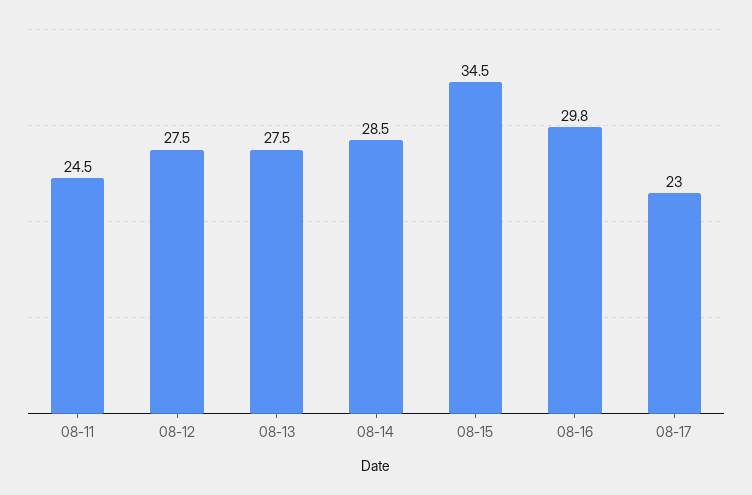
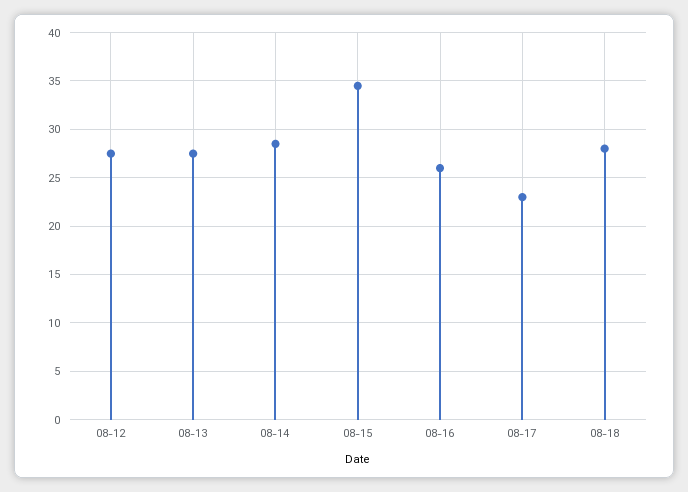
08-11: 24.5 -> none
08-16: 29.8 -> 26
08-18: none -> 28

